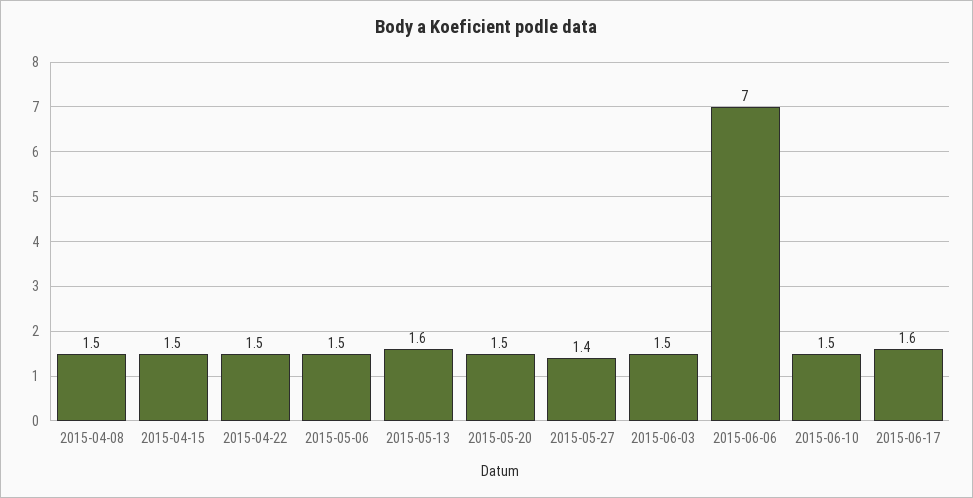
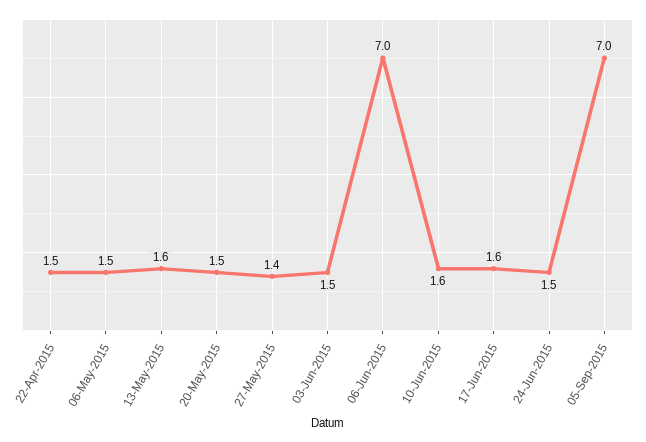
2015-04-08: 1.5 -> none
2015-04-15: 1.5 -> none
2015-06-10: 1.5 -> 1.6
24-Jun-2015: none -> 1.5
05-Sep-2015: none -> 7

